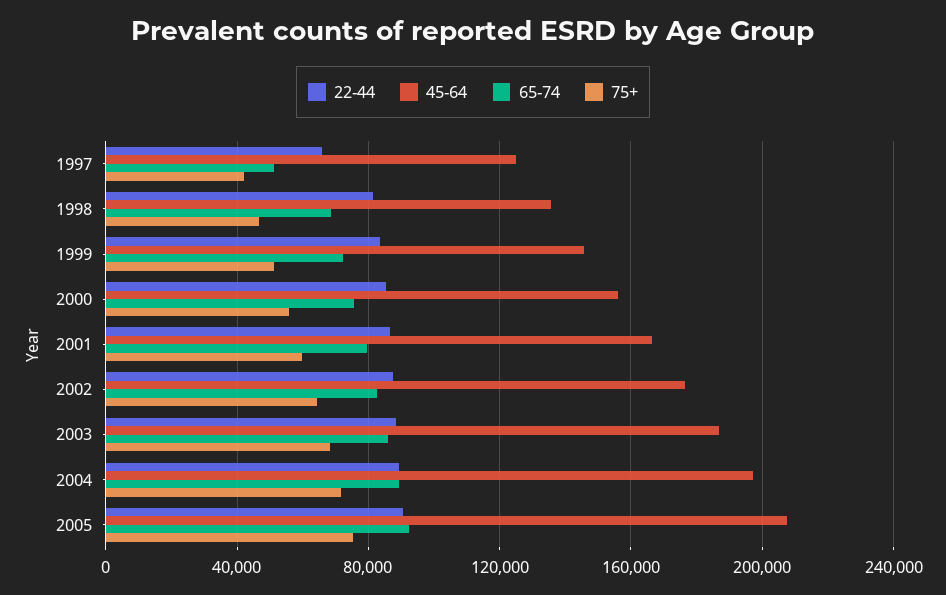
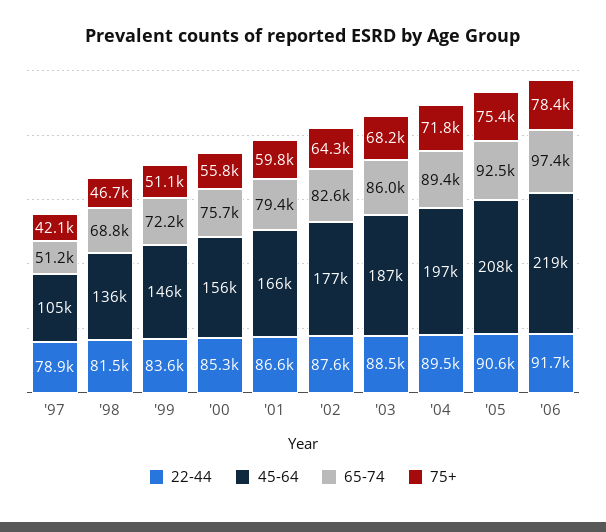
22-44, 1997: 65000 -> 78900
45-64, 1997: 125000 -> 105000
22-44, '06: none -> 91700
45-64, '06: none -> 219000
65-74, '06: none -> 97400
75+, '06: none -> 78400

